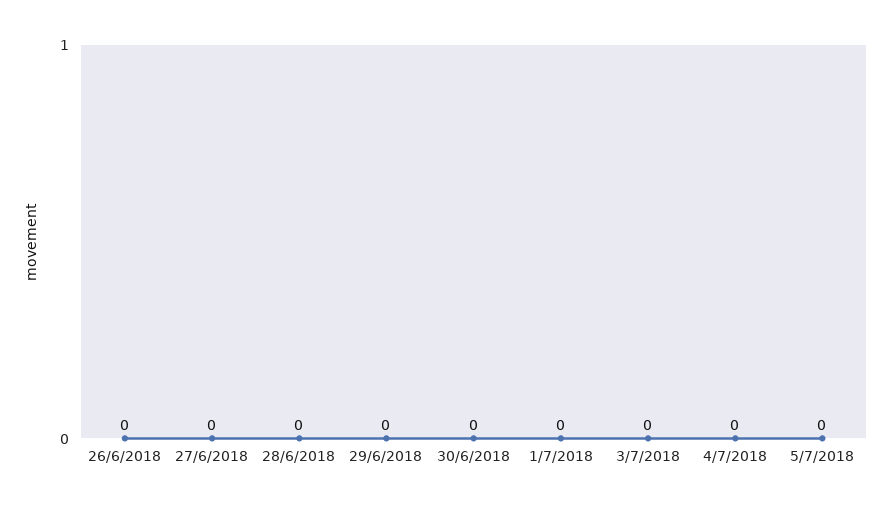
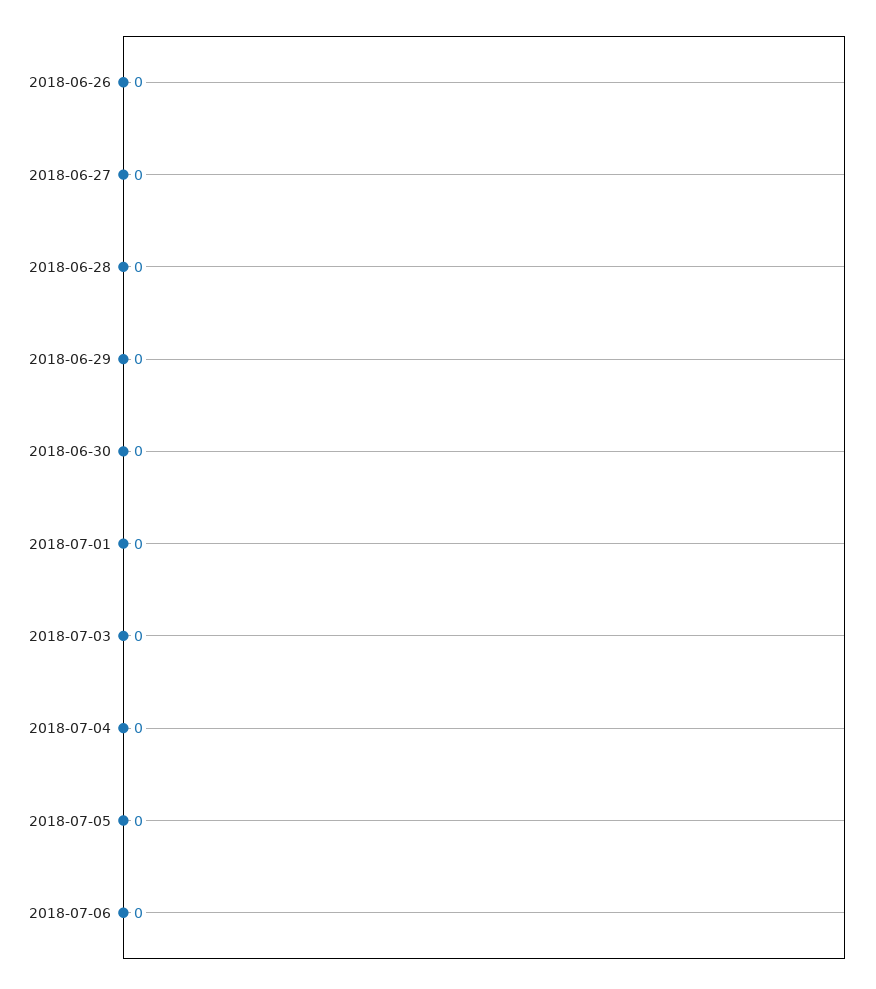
2018-07-06: none -> 0

